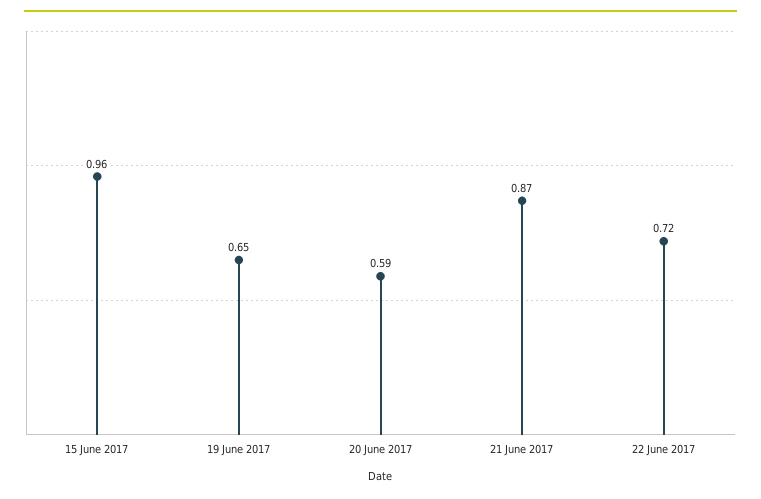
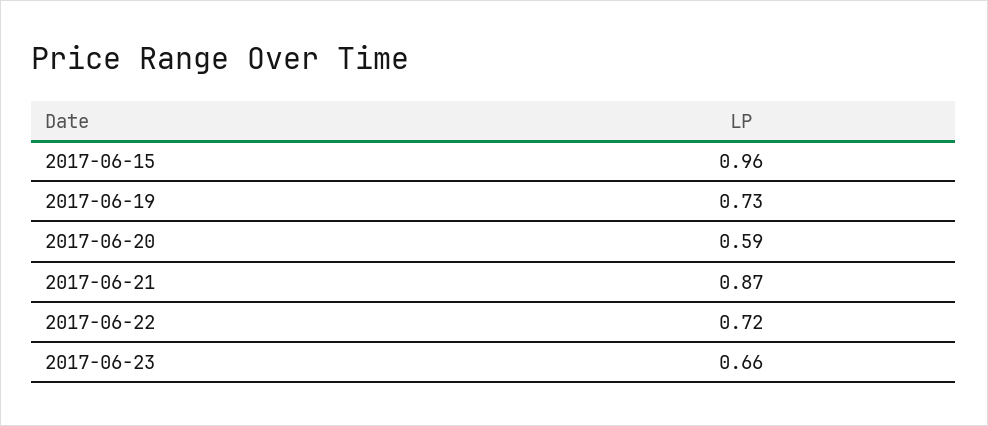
19 June 2017: 0.65 -> 0.73
2017-06-23: none -> 0.66

